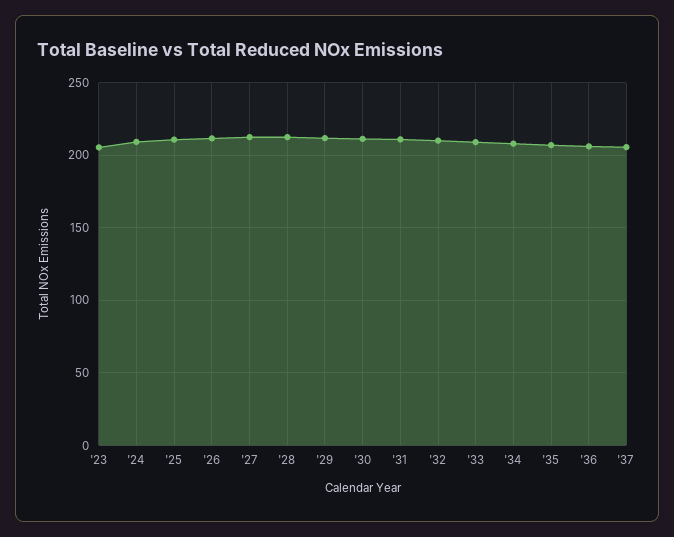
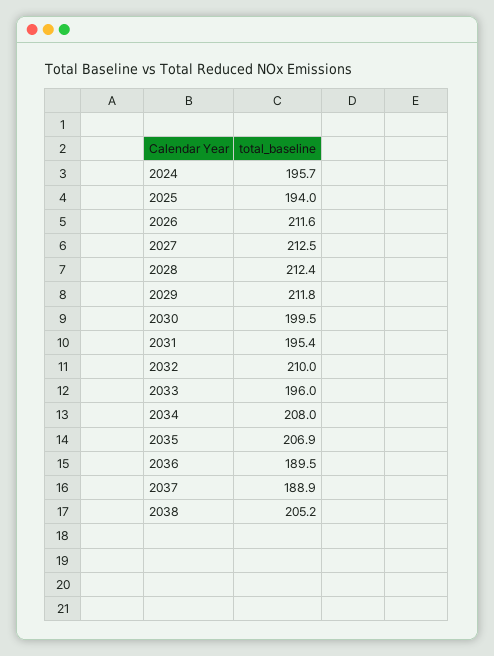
'23: 205 -> none
'24: 210 -> 195.7
'25: 210 -> 194
'30: 210 -> 199.5
'31: 210 -> 195.4
'33: 210 -> 196
'36: 205 -> 189.5
'37: 205 -> 188.9
2038: none -> 205.2

